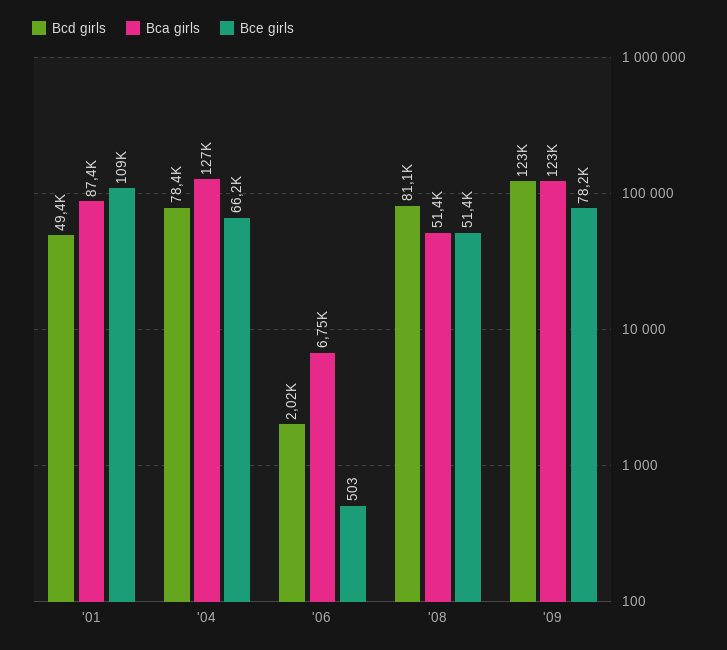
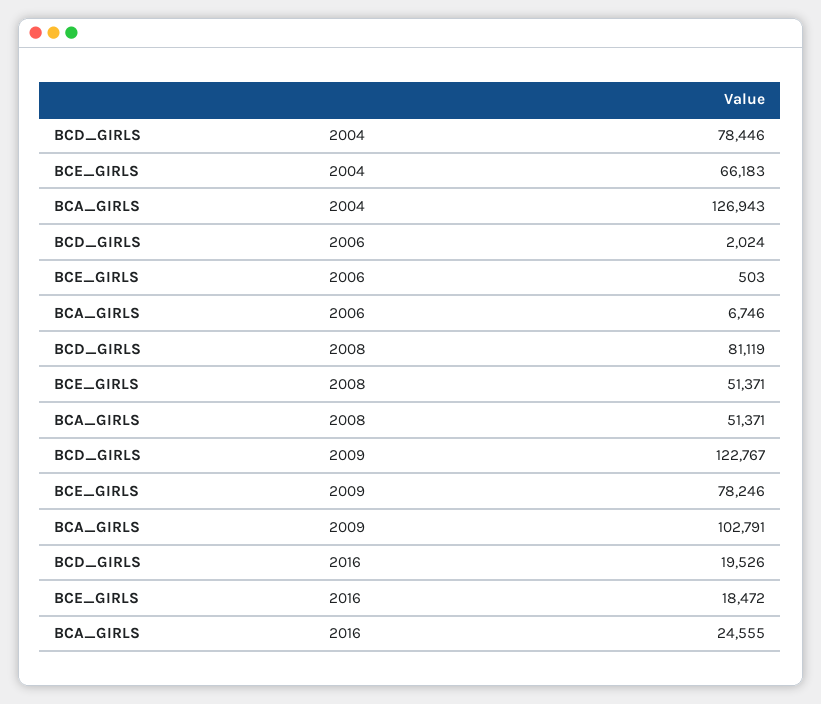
Bcd girls, '01: 49400 -> none
Bca girls, '01: 87400 -> none
Bce girls, '01: 109000 -> none
Bca girls, '09: 123000 -> 102791
Bcd girls, 2016: none -> 19526
Bce girls, 2016: none -> 18472
Bca girls, 2016: none -> 24555

